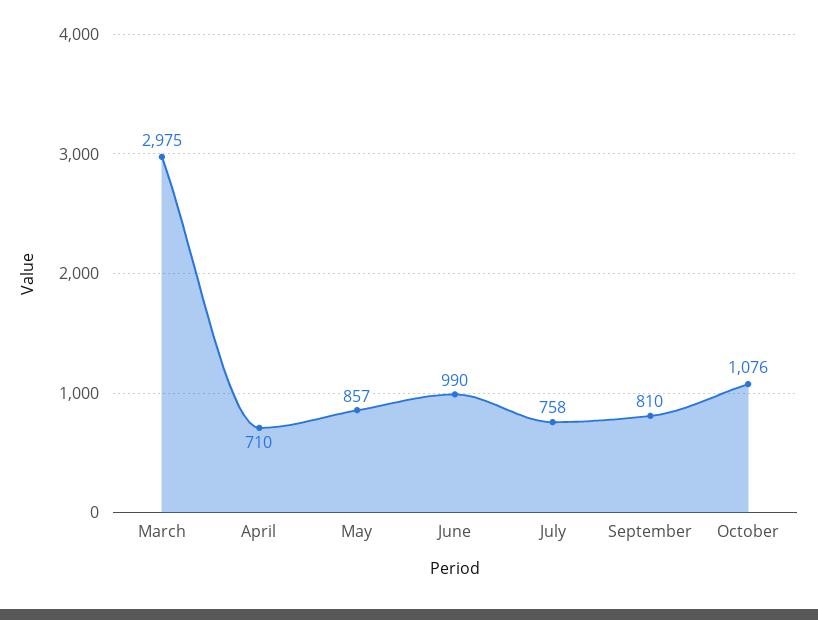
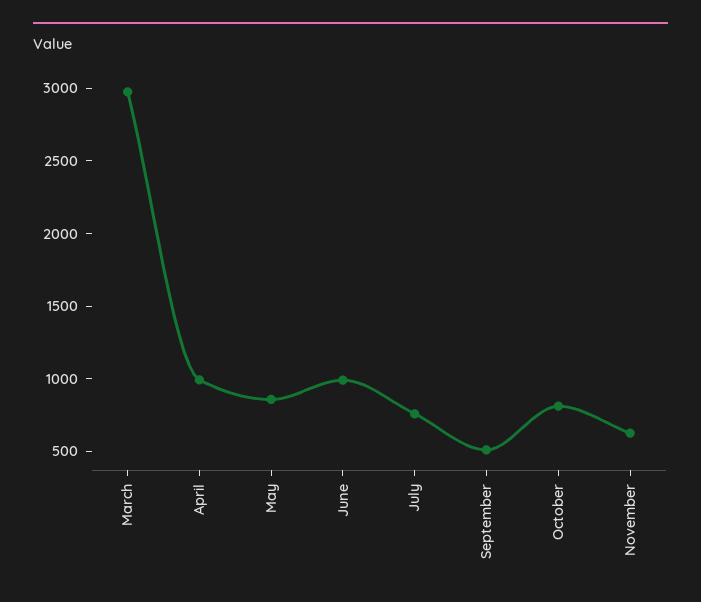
April: 710 -> 1000
September: 810 -> 500
October: 1076 -> 800
November: none -> 600

